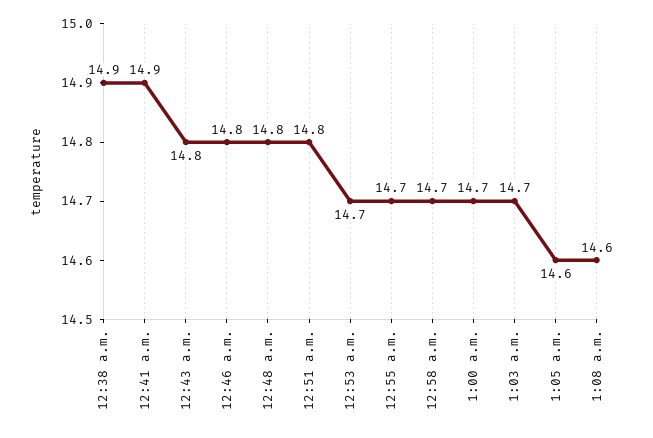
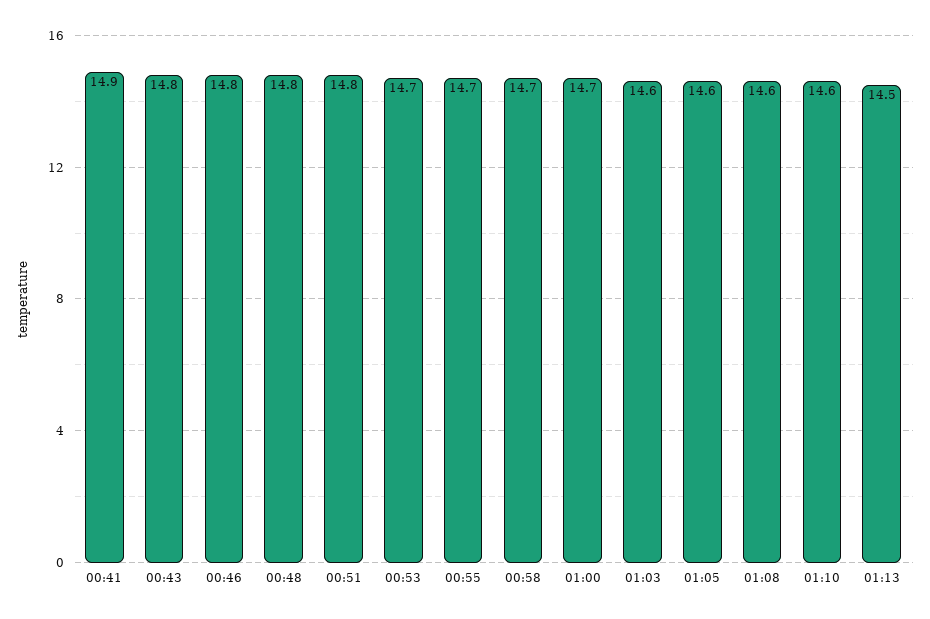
12:38 a.m.: 14.9 -> none
1:03 a.m.: 14.7 -> 14.6
01:10: none -> 14.6
01:13: none -> 14.5

